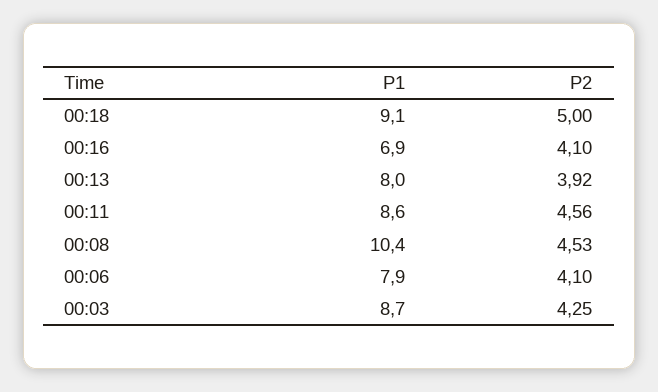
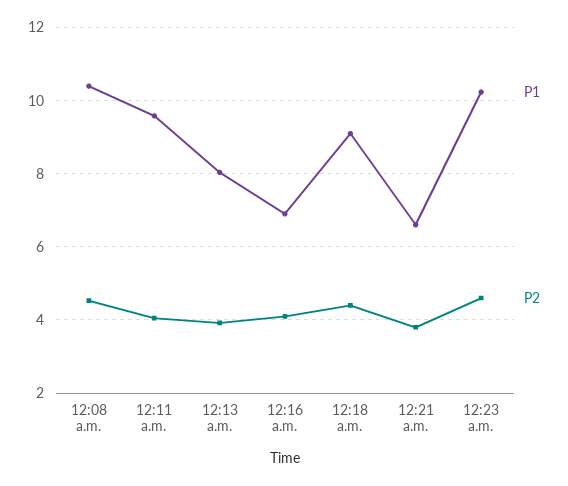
P2, 00:18: 5 -> 4.4
P1, 00:11: 8.6 -> 9.6
P2, 00:11: 4.56 -> 4
P1, 00:06: 7.9 -> none
P2, 00:06: 4.1 -> none
P1, 00:03: 8.7 -> none
P2, 00:03: 4.25 -> none
P1, 12:21 a.m.: none -> 6.6
P2, 12:21 a.m.: none -> 3.8
P1, 12:23 a.m.: none -> 10.2
P2, 12:23 a.m.: none -> 4.6

